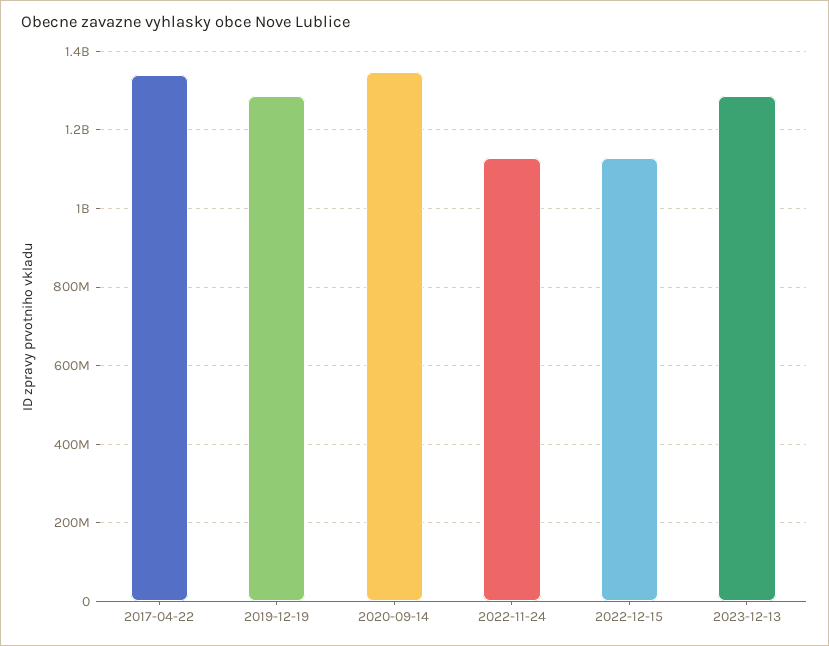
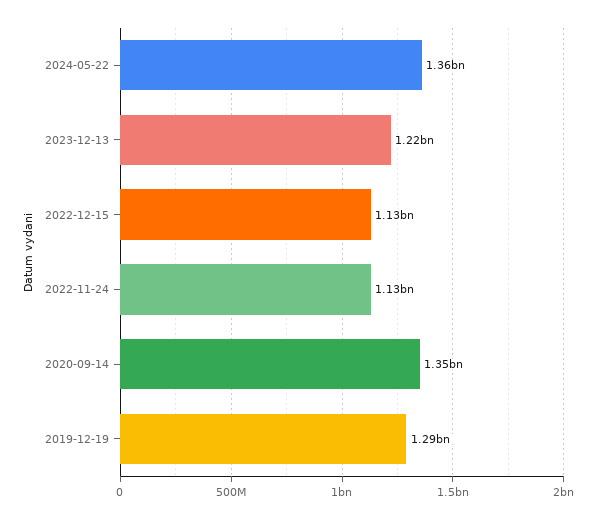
2017-04-22: 1340000000 -> none
2023-12-13: 1280000000 -> 1220000000
2024-05-22: none -> 1360000000

